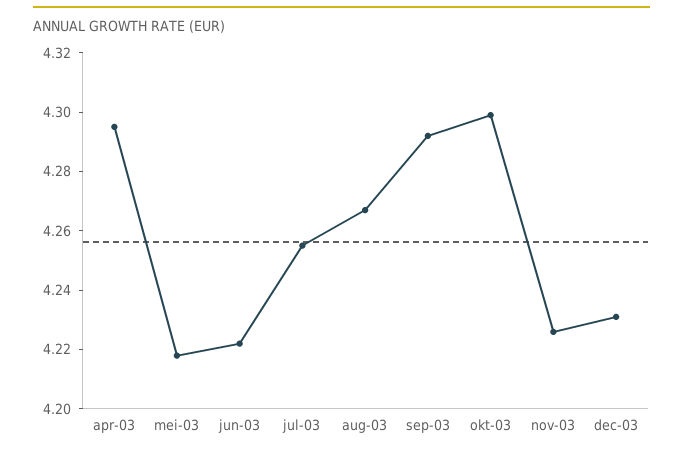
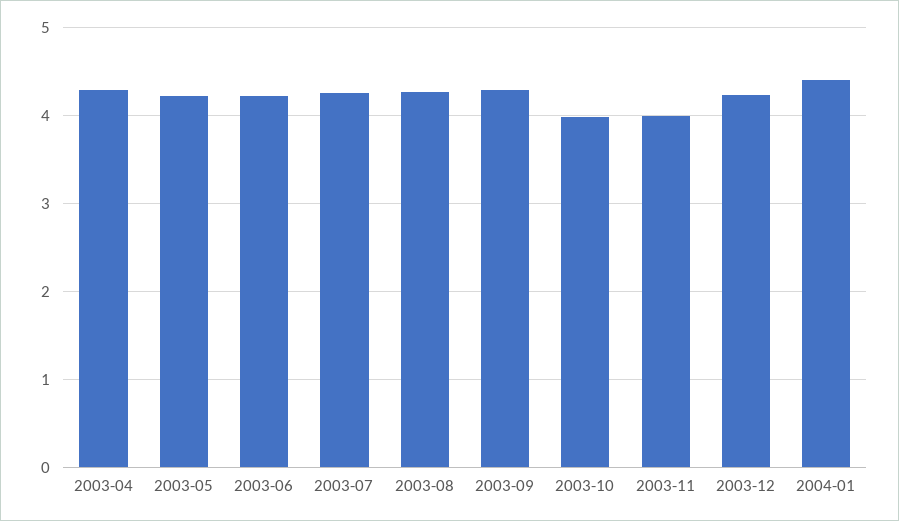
okt-03: 4.3 -> 4
nov-03: 4.225 -> 4
2004-01: none -> 4.4

